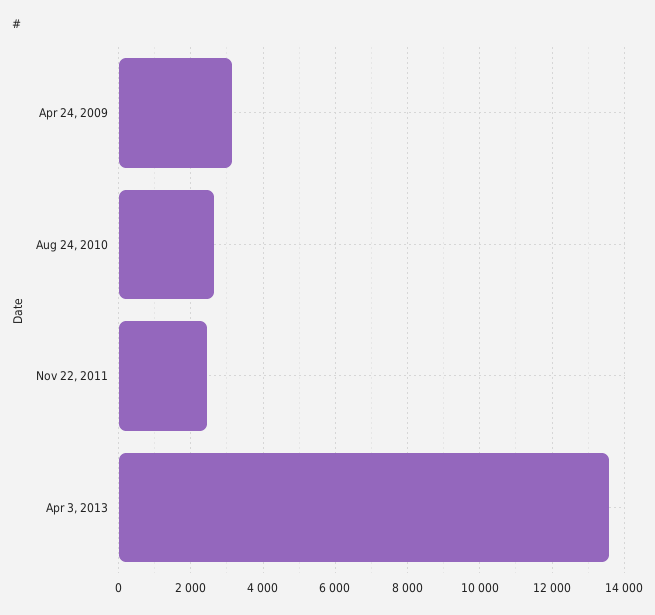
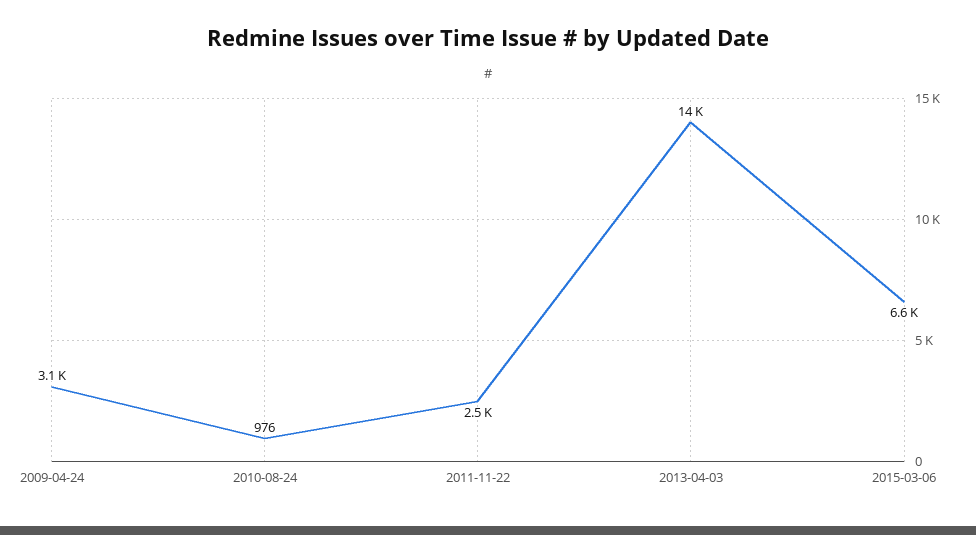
Aug 24, 2010: 2600 -> 976
2015-03-06: none -> 6600

